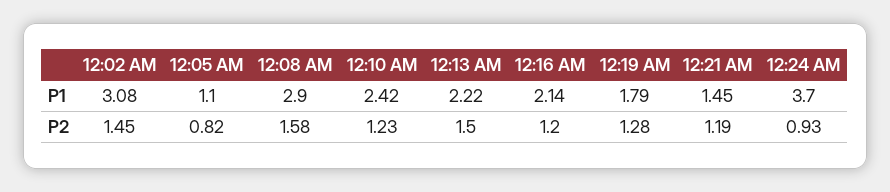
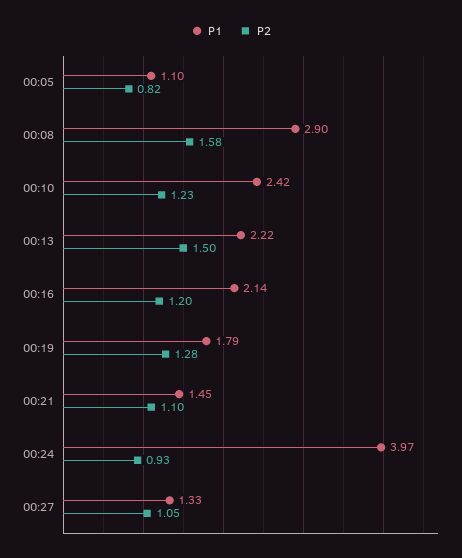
P1, 12:02 AM: 3.08 -> none
P1, 12:24 AM: 3.7 -> 3.97
P2, 12:02 AM: 1.45 -> none
P2, 12:21 AM: 1.19 -> 1.1
P1, 00:27: none -> 1.33
P2, 00:27: none -> 1.05

